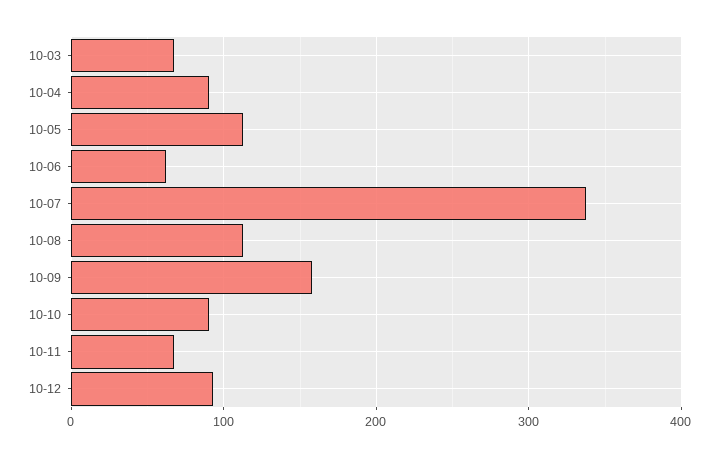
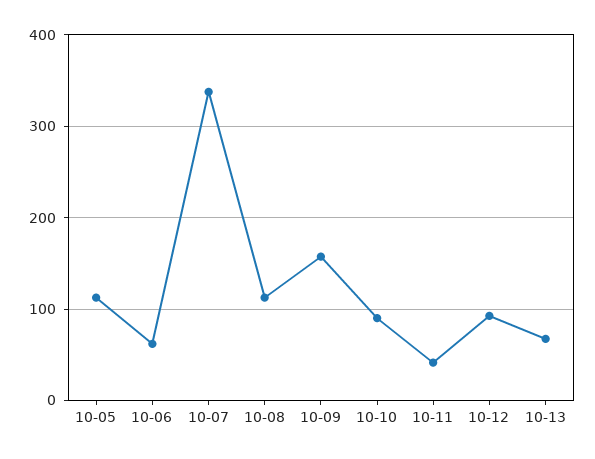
10-03: 70 -> none
10-04: 90 -> none
10-11: 70 -> 40
10-13: none -> 70

